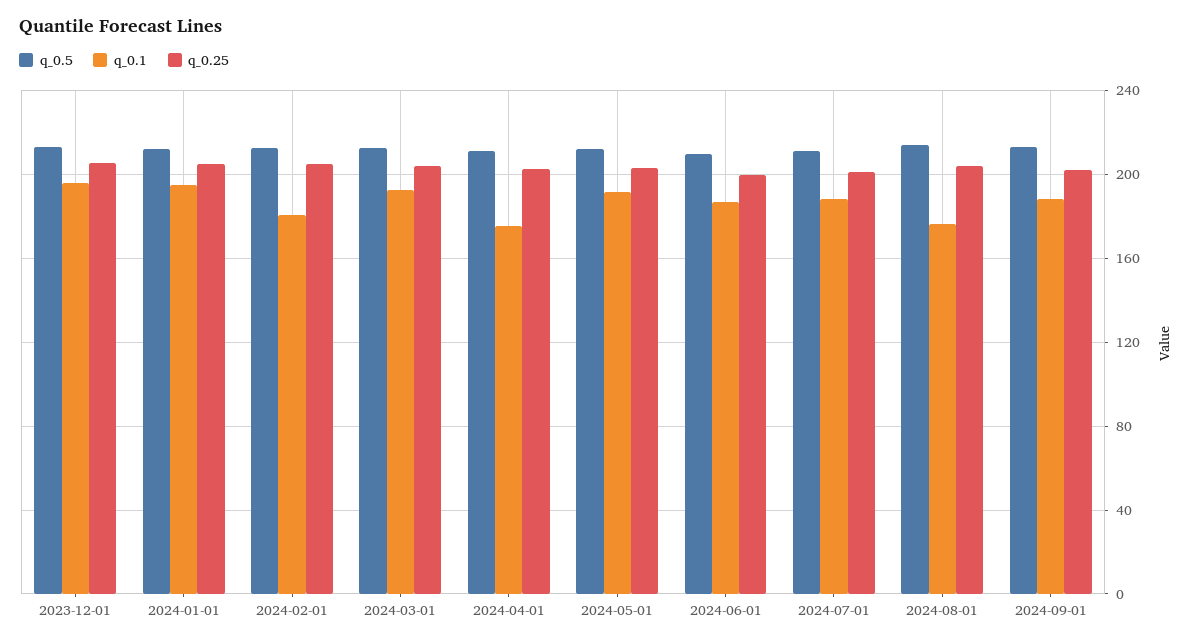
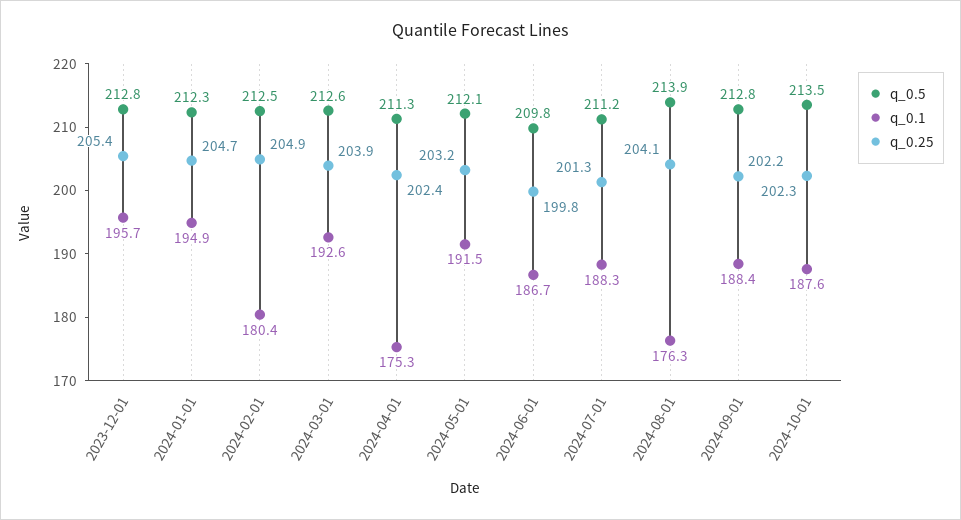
q_0.5, 2024-10-01: none -> 213.5
q_0.1, 2024-10-01: none -> 187.6
q_0.25, 2024-10-01: none -> 202.3

